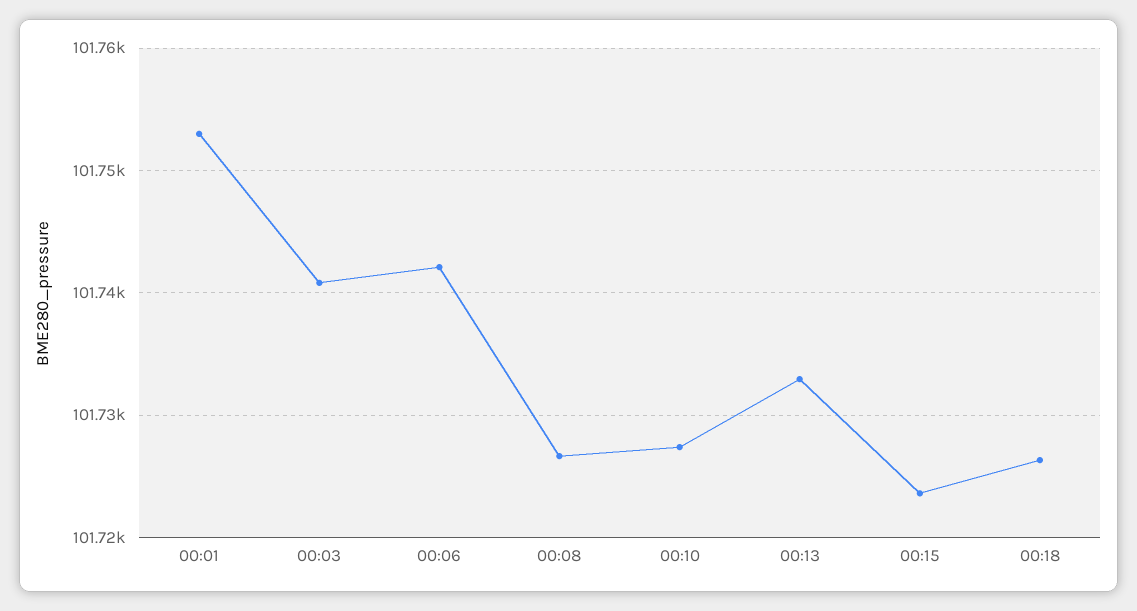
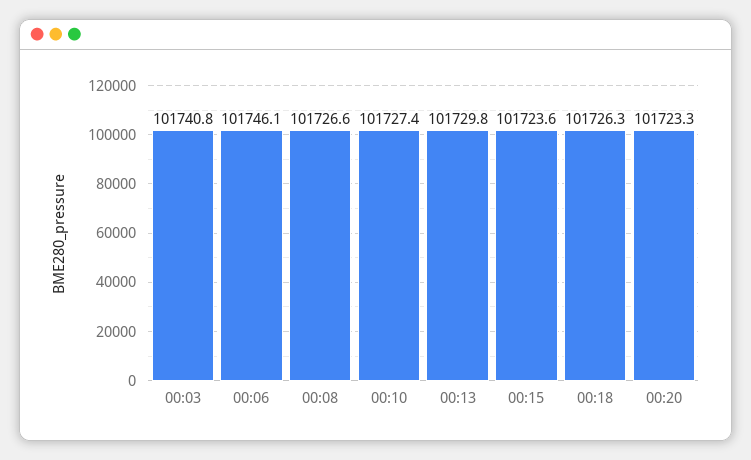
00:01: 101753 -> none
00:06: 101742 -> 101746.1
00:13: 101733 -> 101729.8
00:20: none -> 101723.3

